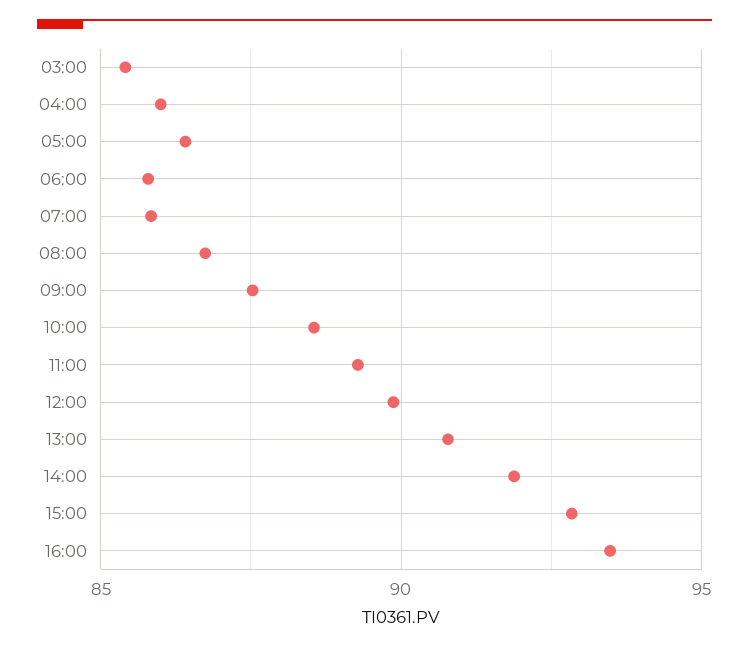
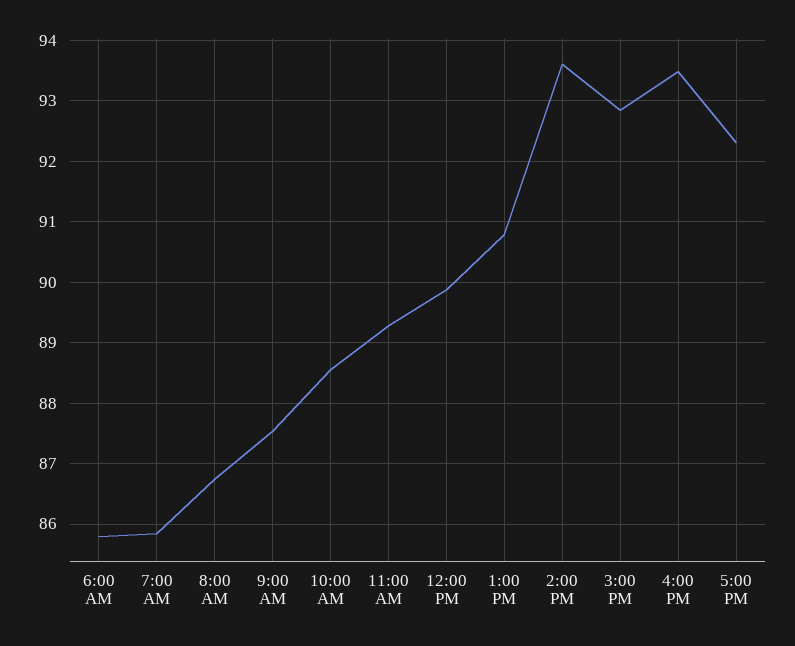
03:00: 85.5 -> none
04:00: 86 -> none
05:00: 86.5 -> none
14:00: 92 -> 93.6
5:00 PM: none -> 92.3

